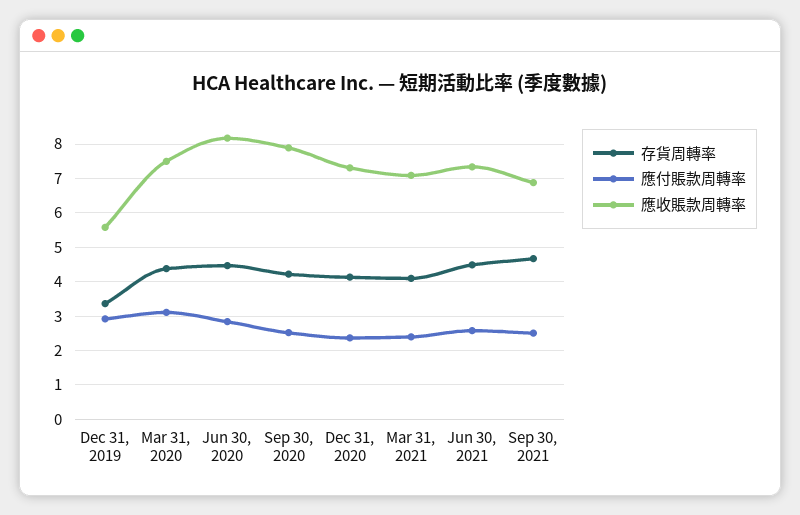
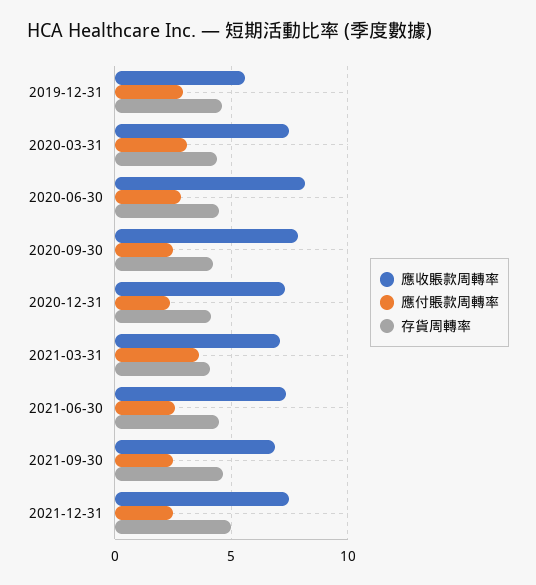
存貨周轉率, Dec 31, 2019: 3.4 -> 4.5
應付賬款周轉率, Mar 31, 2021: 2.4 -> 3.5
應收賬款周轉率, 2021-12-31: none -> 7.5
應付賬款周轉率, 2021-12-31: none -> 2.5
存貨周轉率, 2021-12-31: none -> 5

